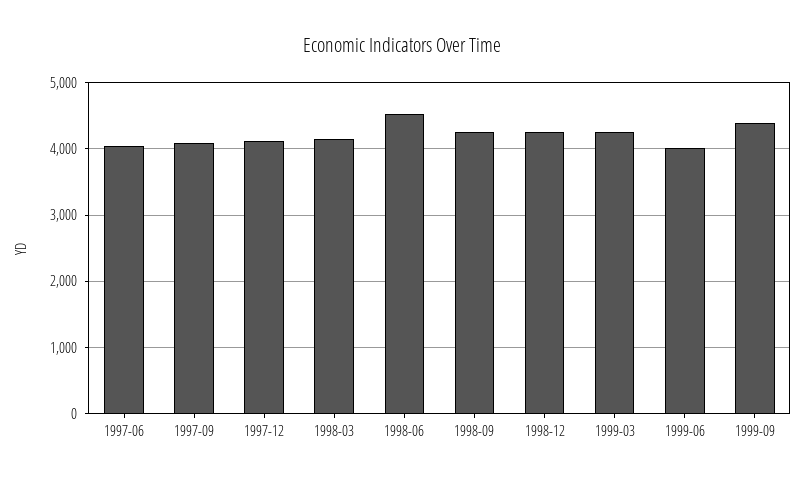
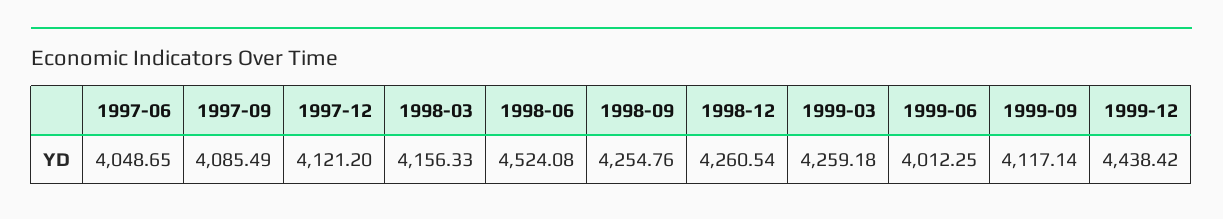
1999-09: 4400 -> 4117.14
1999-12: none -> 4438.42

